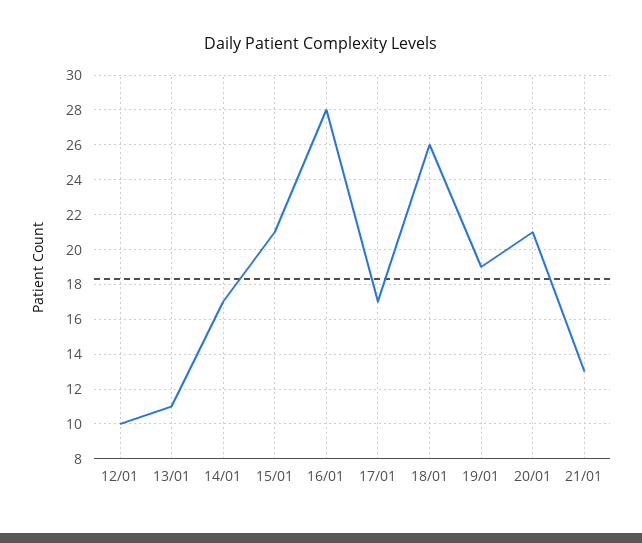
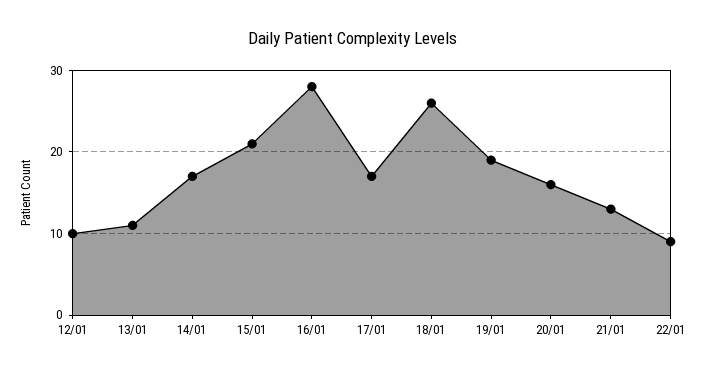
20/01: 21 -> 16
22/01: none -> 9

